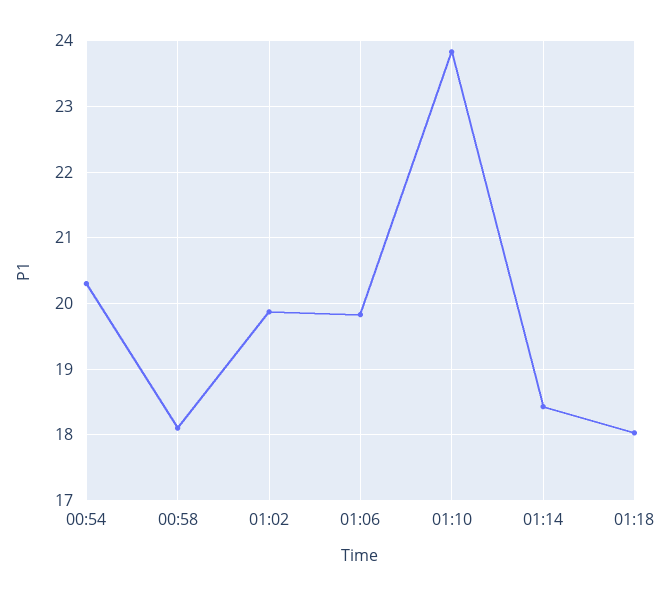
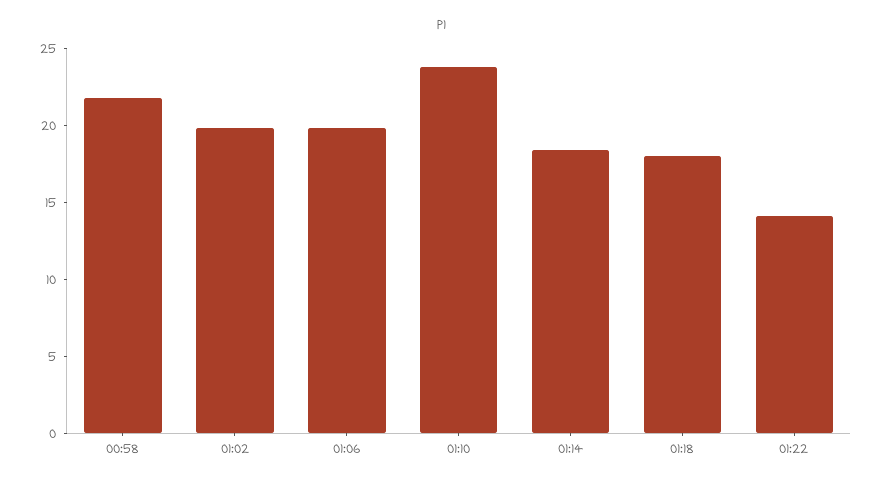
00:54: 20.3 -> none
00:58: 18.1 -> 22
01:22: none -> 14

